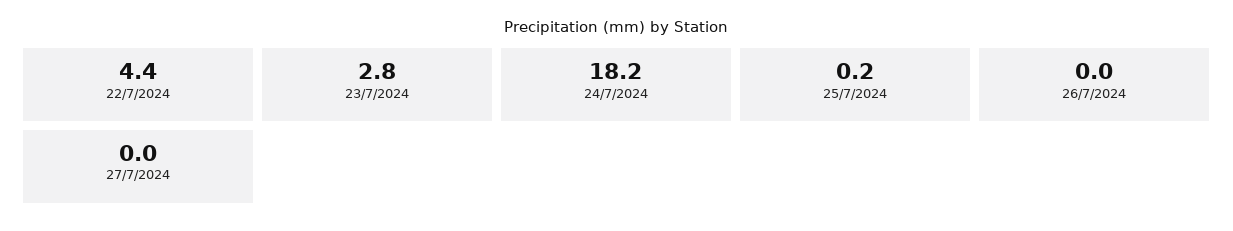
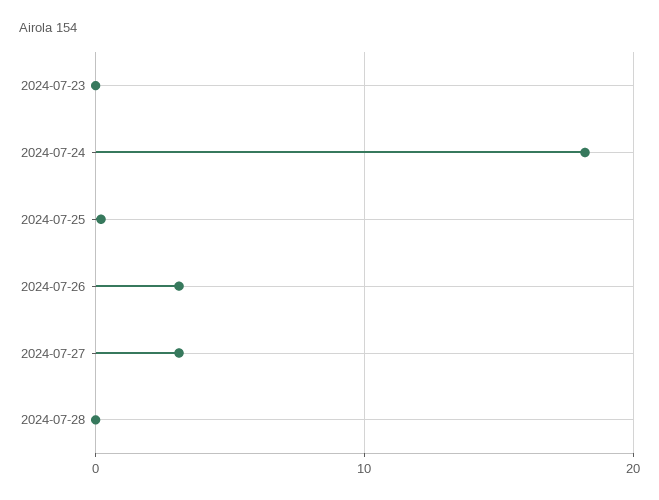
22/7/2024: 4.4 -> none
23/7/2024: 2.8 -> 0
26/7/2024: 0 -> 3
27/7/2024: 0 -> 3
2024-07-28: none -> 0

